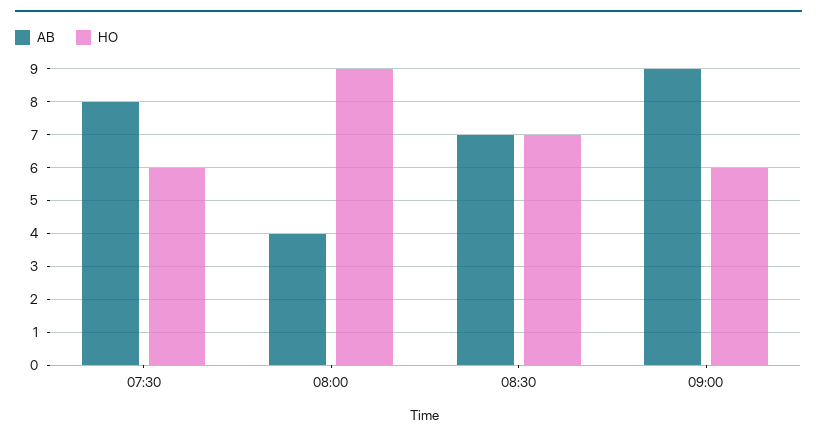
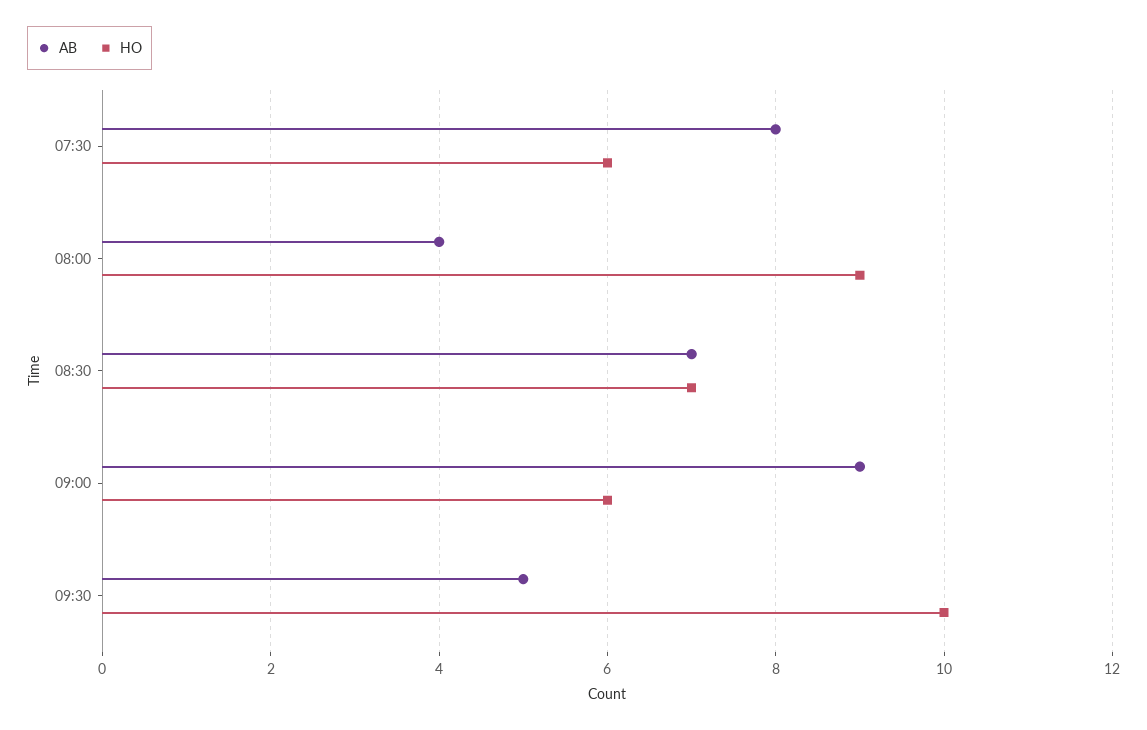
AB, 09:30: none -> 5
HO, 09:30: none -> 10

